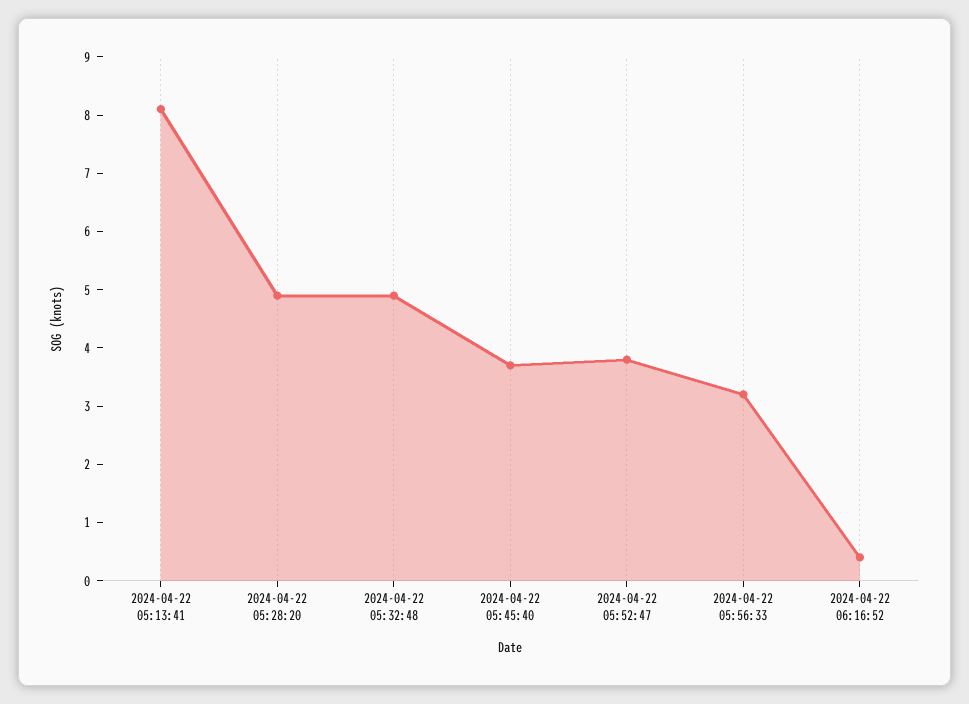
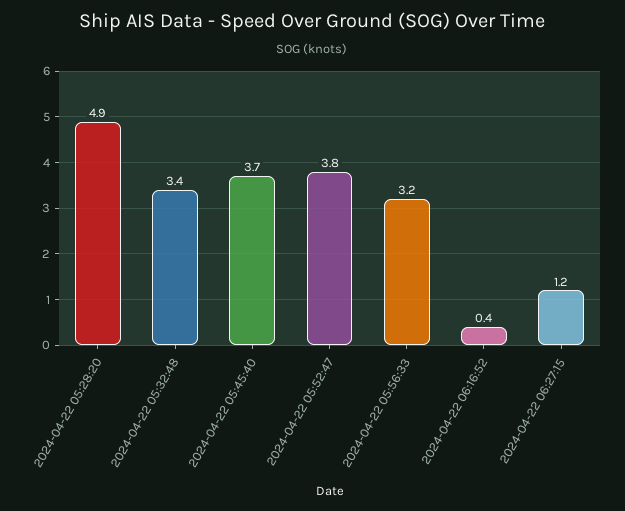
2024-04-22 05:13:41: 8 -> none
2024-04-22 05:32:48: 5 -> 3.4
2024-04-22 06:27:15: none -> 1.2

